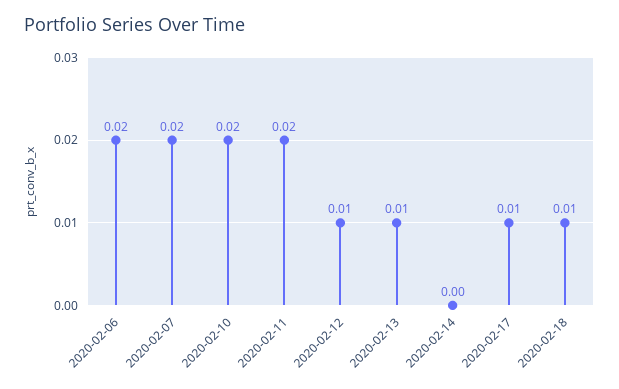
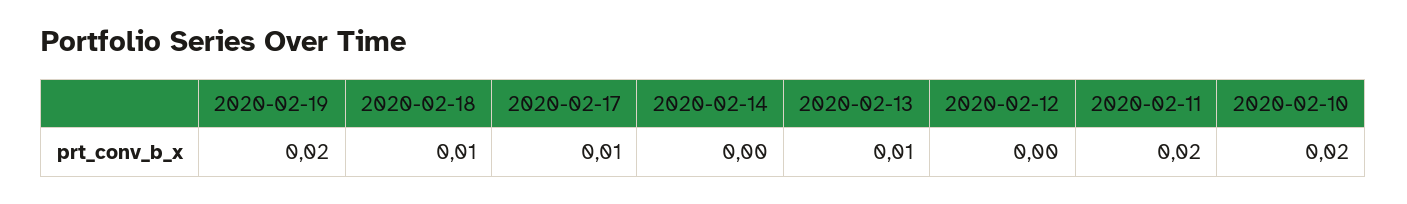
2020-02-06: 0.02 -> none
2020-02-07: 0.02 -> none
2020-02-12: 0.01 -> 0
2020-02-19: none -> 0.02

